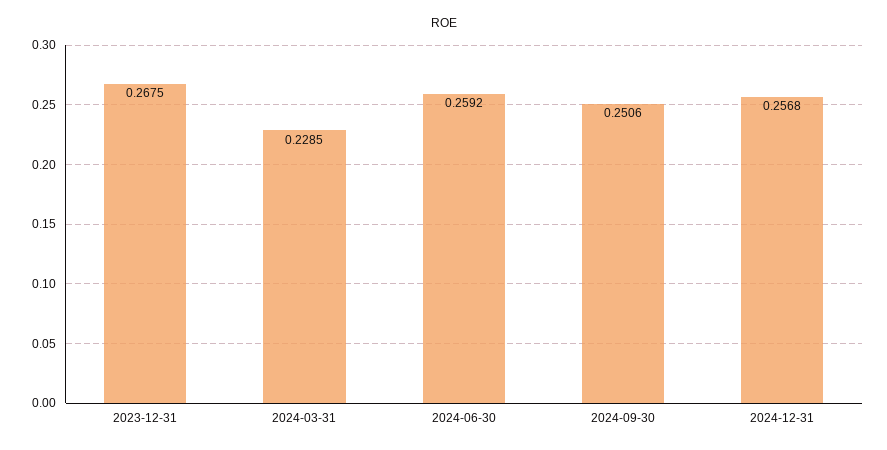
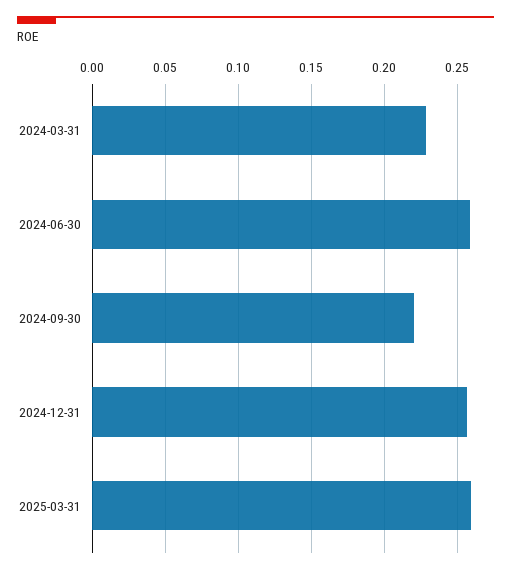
2023-12-31: 0.2675 -> none
2024-09-30: 0.2506 -> 0.22
2025-03-31: none -> 0.26

